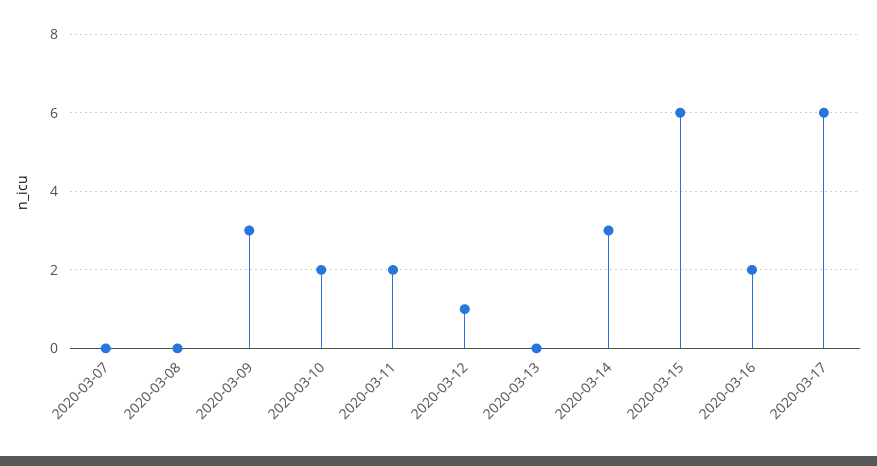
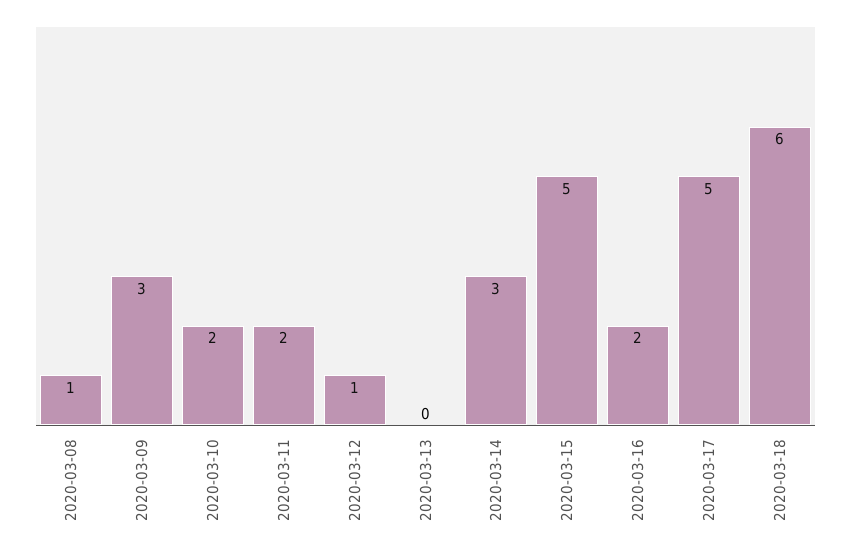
2020-03-07: 0 -> none
2020-03-08: 0 -> 1
2020-03-15: 6 -> 5
2020-03-17: 6 -> 5
2020-03-18: none -> 6

